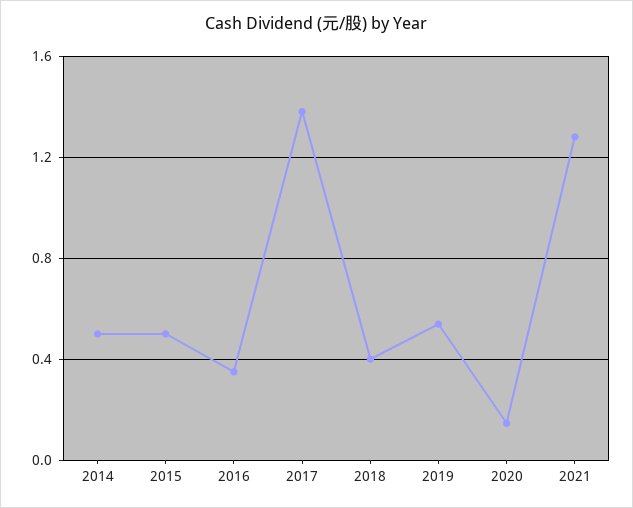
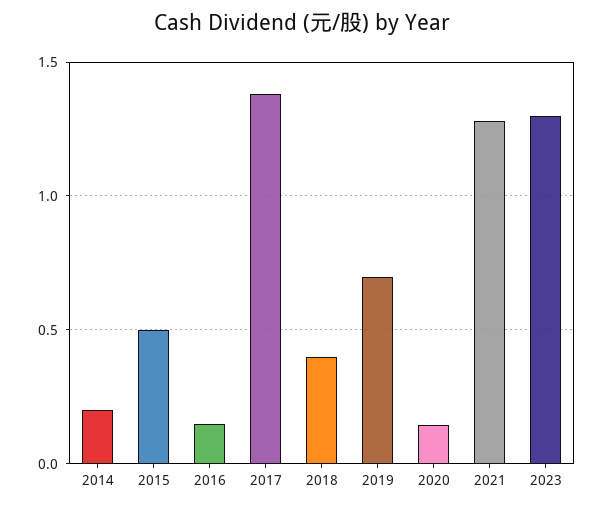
2014: 0.5 -> 0.2
2016: 0.35 -> 0.15
2019: 0.55 -> 0.7
2023: none -> 1.3

